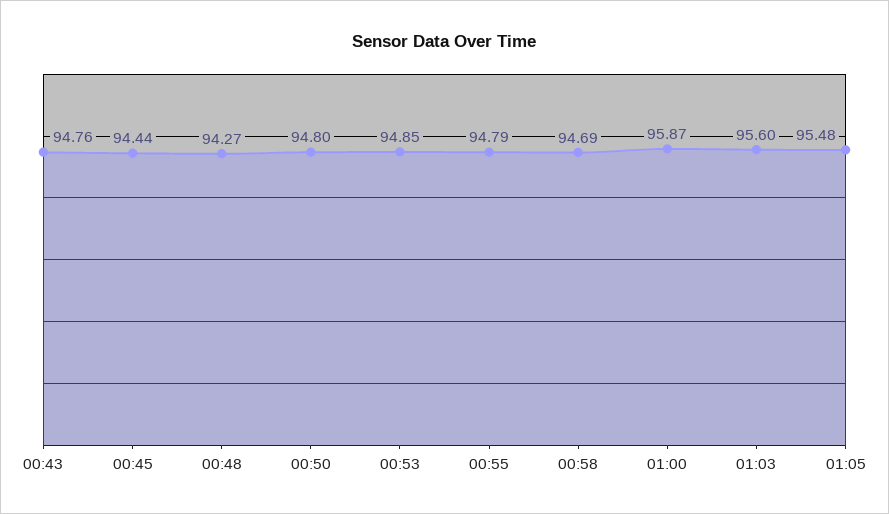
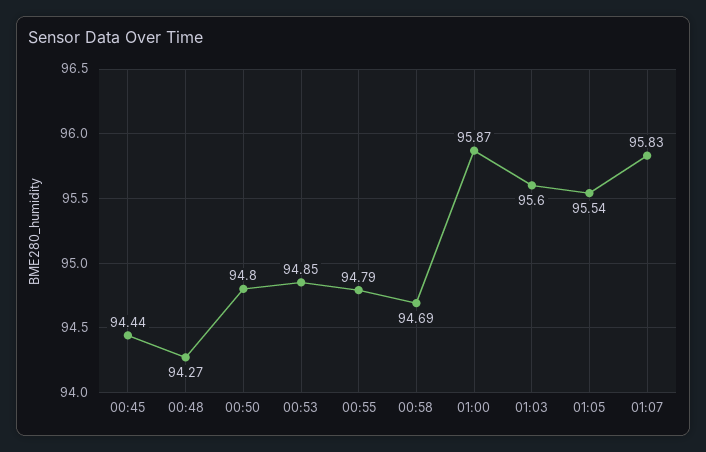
00:43: 94.76 -> none
01:05: 95.48 -> 95.54
01:07: none -> 95.83

